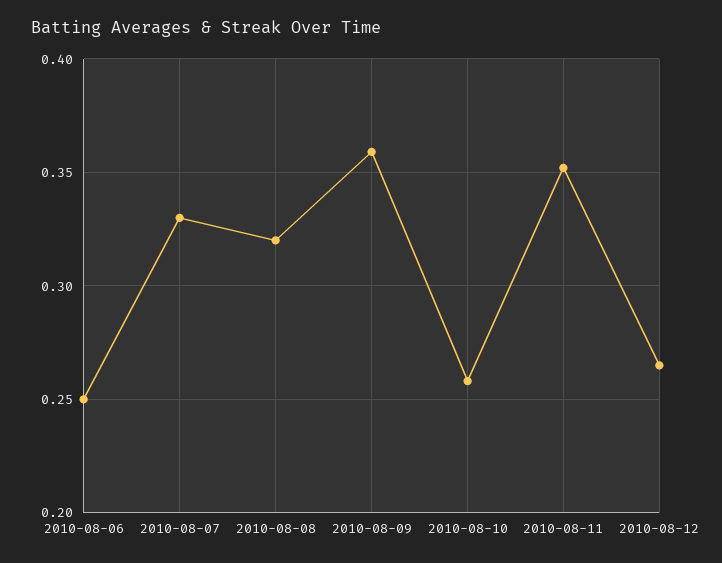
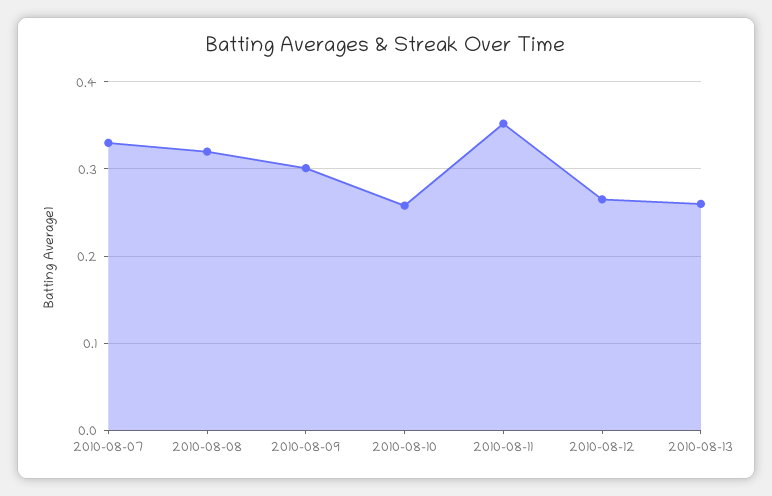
2010-08-06: 0.25 -> none
2010-08-09: 0.36 -> 0.3
2010-08-13: none -> 0.26

